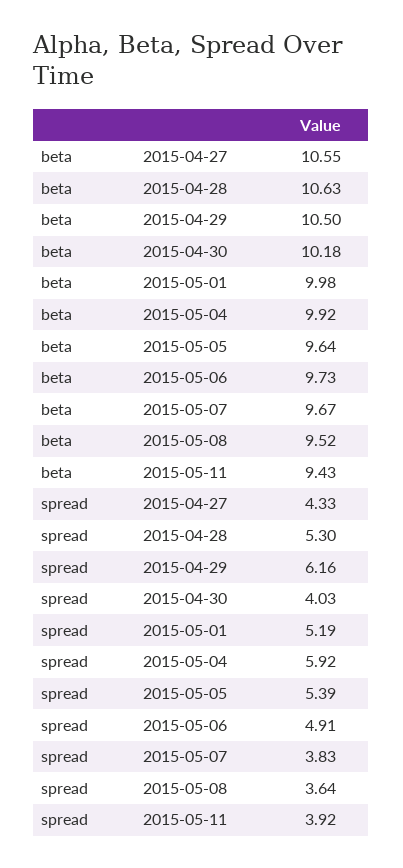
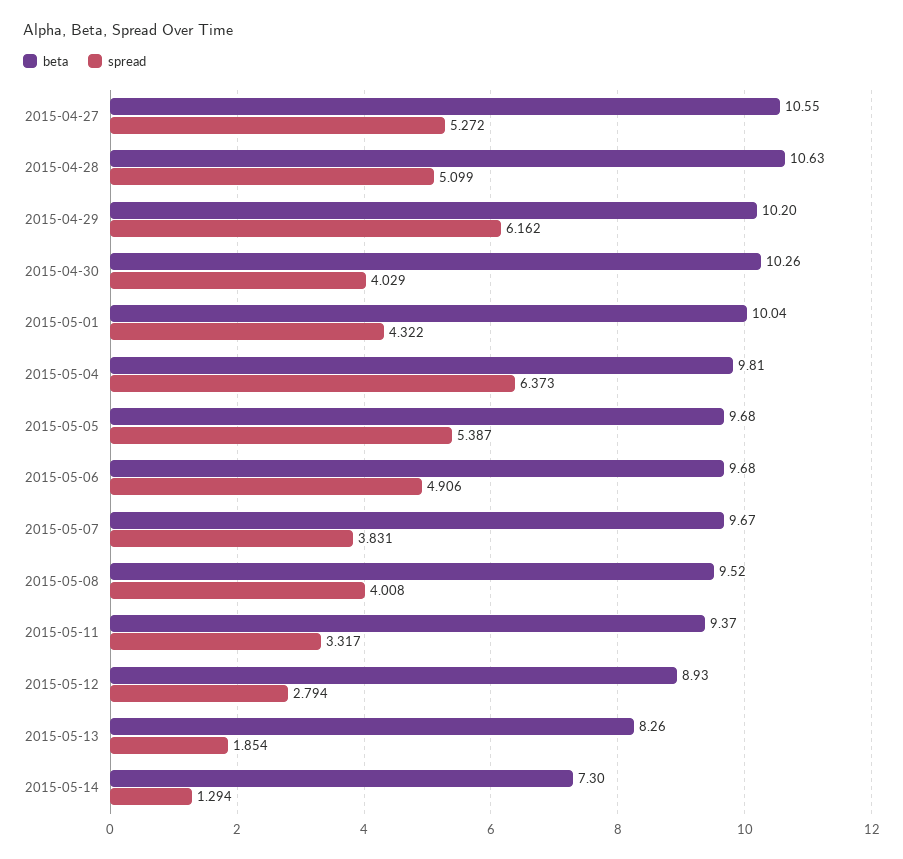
beta, 2015-04-29: 10.5 -> 10.2
beta, 2015-04-30: 10.18 -> 10.26
beta, 2015-05-01: 9.98 -> 10.04
beta, 2015-05-04: 9.92 -> 9.81
beta, 2015-05-05: 9.64 -> 9.68
beta, 2015-05-06: 9.73 -> 9.68
beta, 2015-05-11: 9.43 -> 9.37
spread, 2015-04-27: 4.33 -> 5.272
spread, 2015-04-28: 5.3 -> 5.099
spread, 2015-05-01: 5.19 -> 4.322
spread, 2015-05-04: 5.92 -> 6.373
spread, 2015-05-08: 3.64 -> 4.008
spread, 2015-05-11: 3.92 -> 3.317
beta, 2015-05-12: none -> 8.93
spread, 2015-05-12: none -> 2.794
beta, 2015-05-13: none -> 8.26
spread, 2015-05-13: none -> 1.854
beta, 2015-05-14: none -> 7.3
spread, 2015-05-14: none -> 1.294

